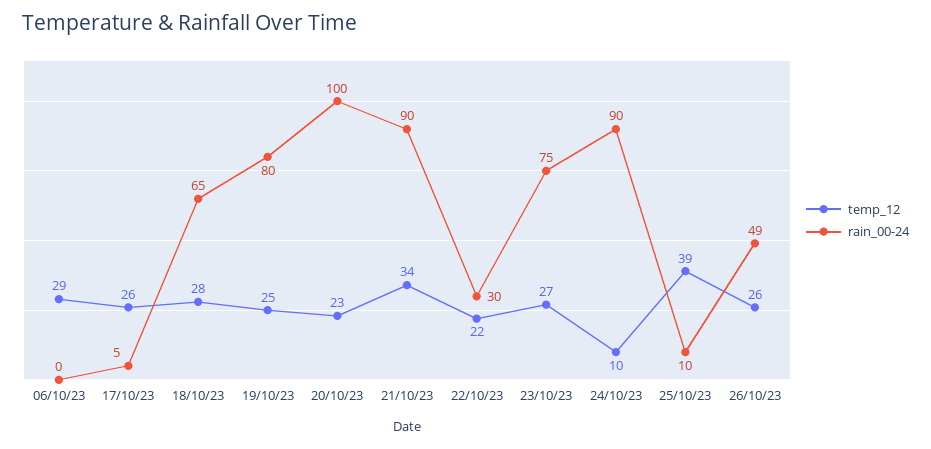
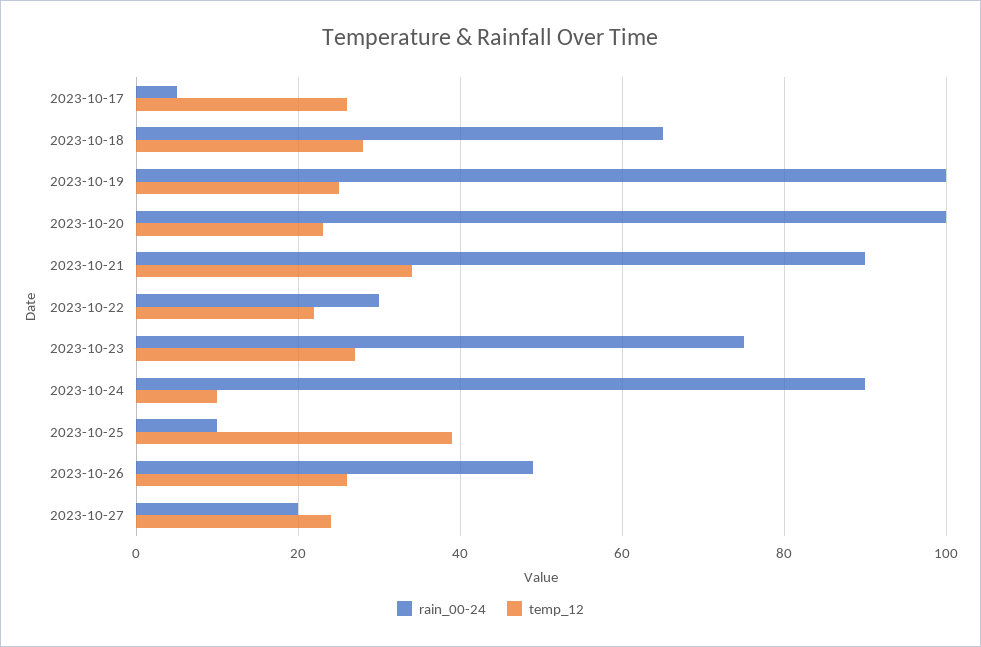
temp_12, 06/10/23: 29 -> none
rain_00-24, 06/10/23: 0 -> none
rain_00-24, 19/10/23: 80 -> 100
rain_00-24, 2023-10-27: none -> 20
temp_12, 2023-10-27: none -> 25

